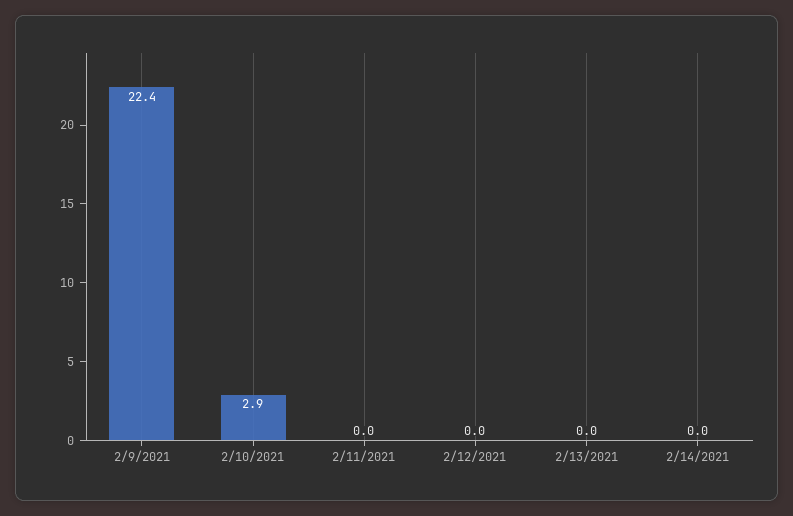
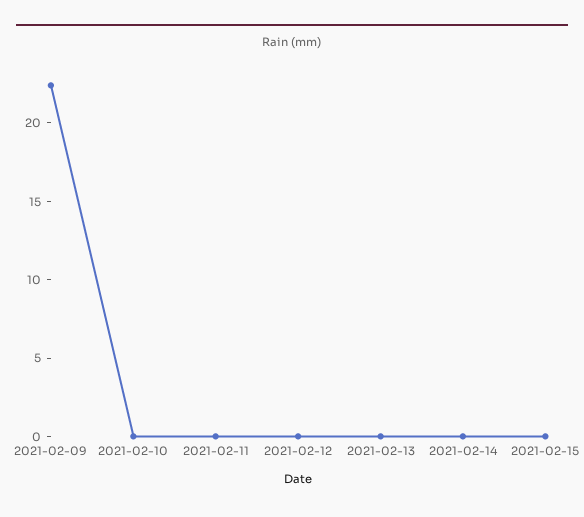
2/10/2021: 2.9 -> 0
2021-02-15: none -> 0

